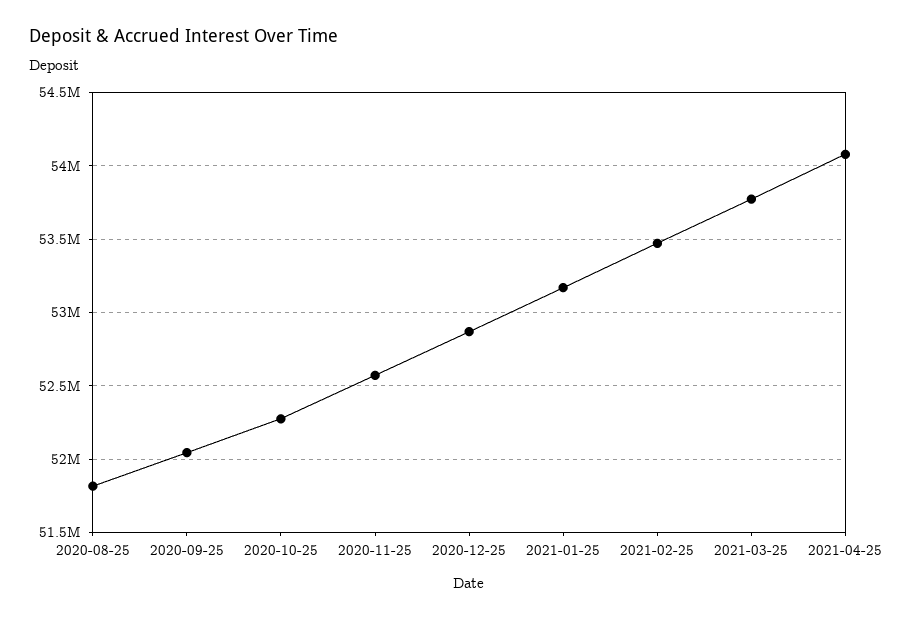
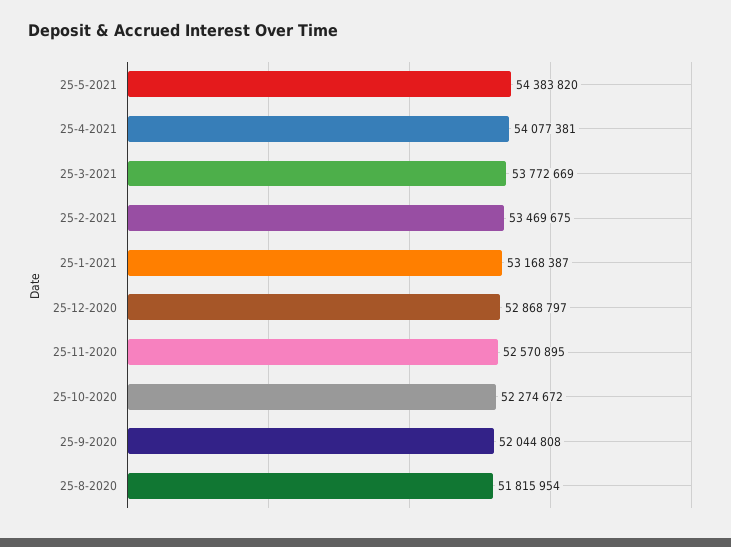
25-5-2021: none -> 54383820

